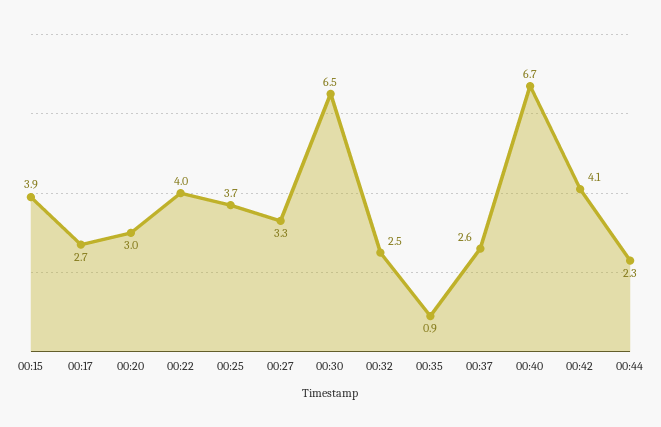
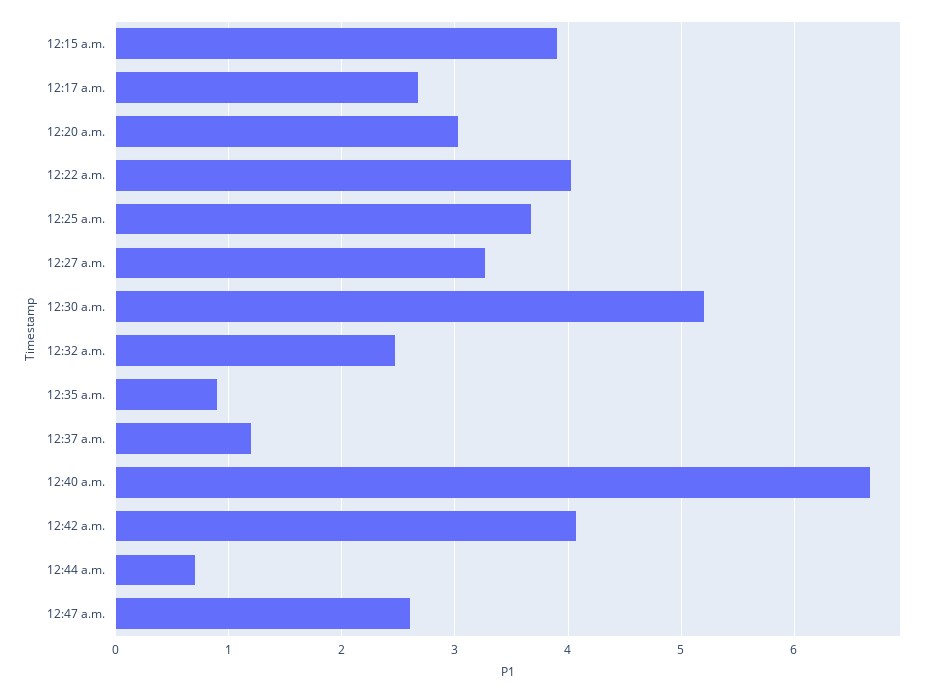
00:30: 6.5 -> 5.2
00:37: 2.6 -> 1.2
00:44: 2.3 -> 0.7
12:47 a.m.: none -> 2.6

